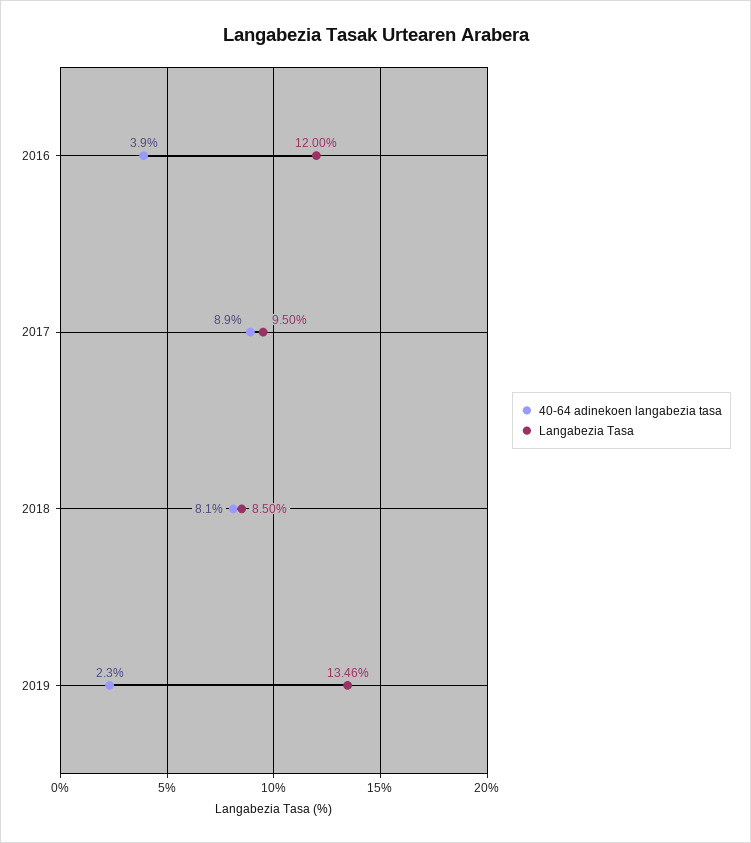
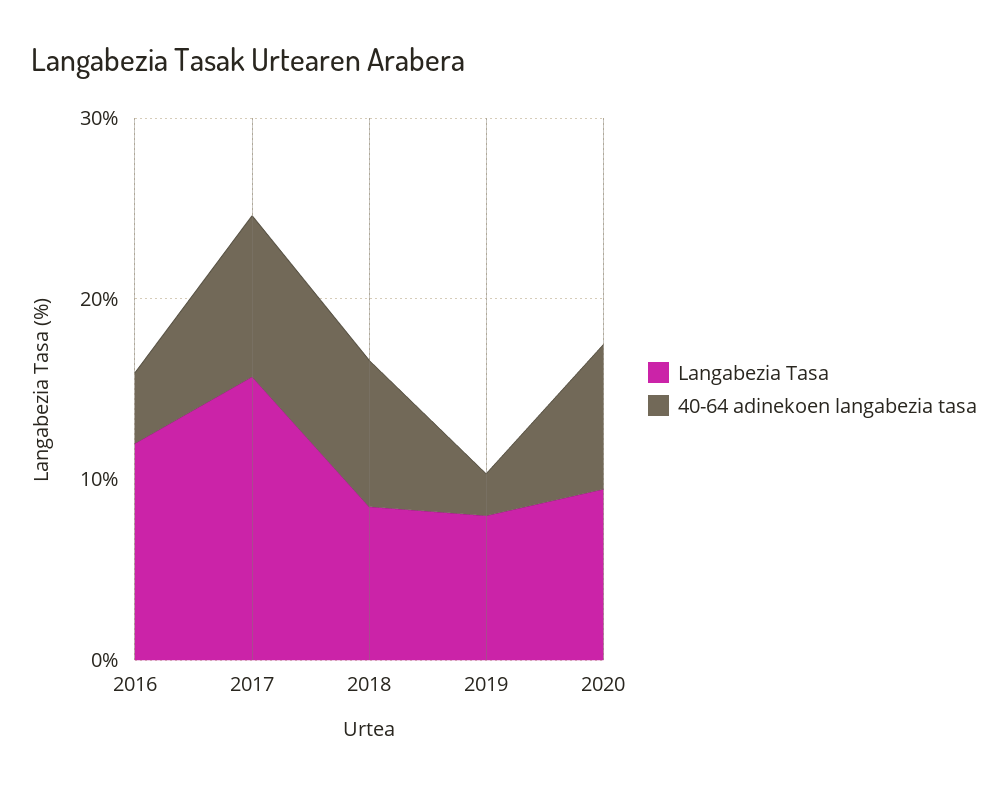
Langabezia Tasa, 2017: 9.5 -> 16
Langabezia Tasa, 2019: 13.46 -> 8
Langabezia Tasa, 2020: none -> 10
40-64 adinekoen langabezia tasa, 2020: none -> 8

